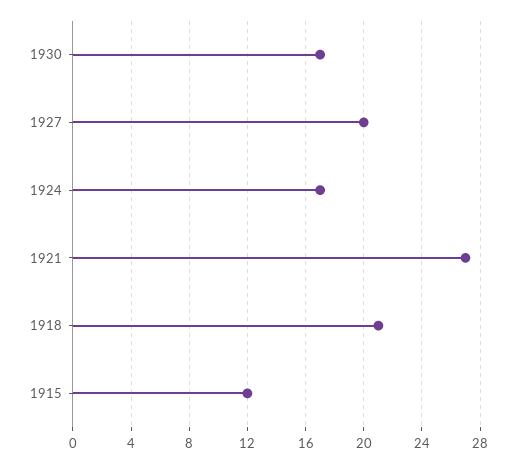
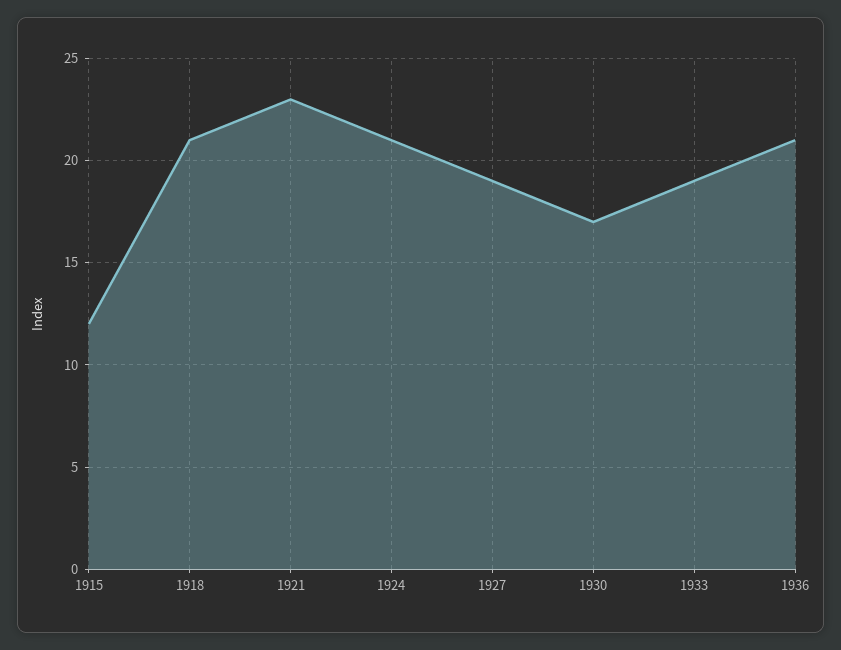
1927: 20 -> 19
1924: 17 -> 21
1921: 27 -> 23
1933: none -> 19
1936: none -> 21

